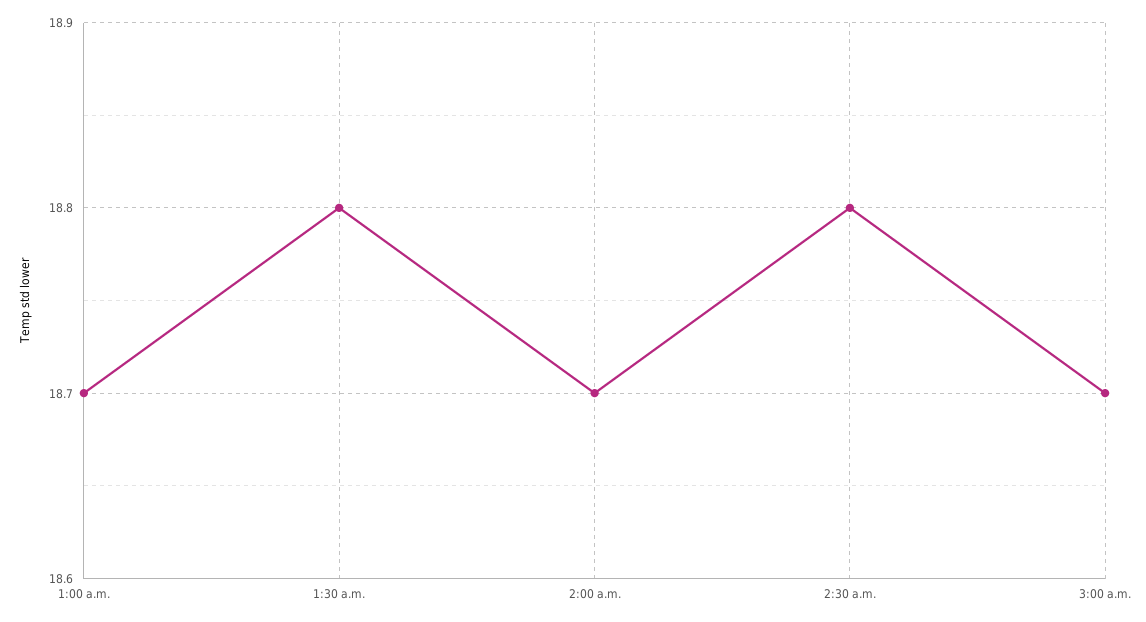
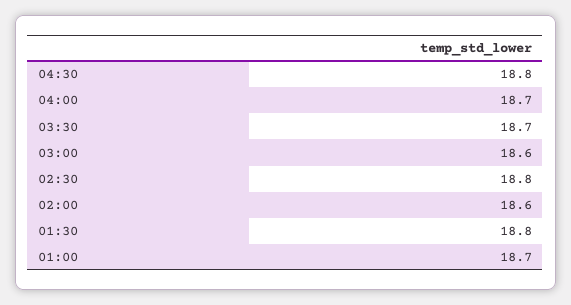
2:00 a.m.: 18.7 -> 18.6
3:00 a.m.: 18.7 -> 18.6
04:30: none -> 18.8
04:00: none -> 18.7
03:30: none -> 18.7

